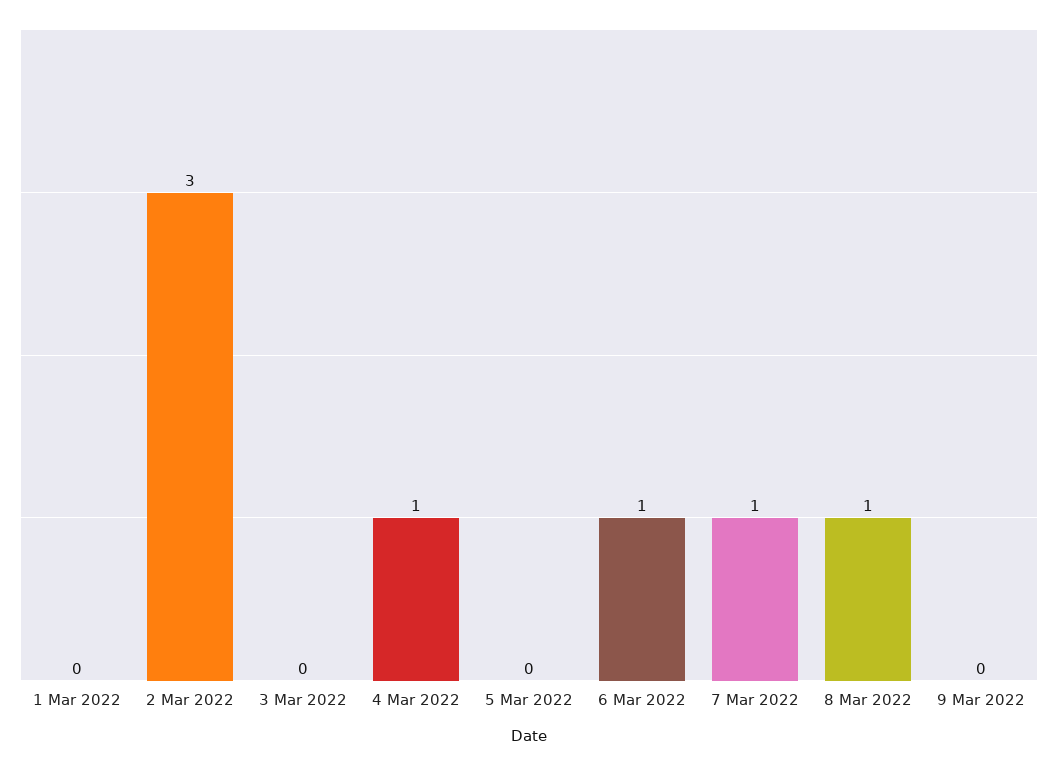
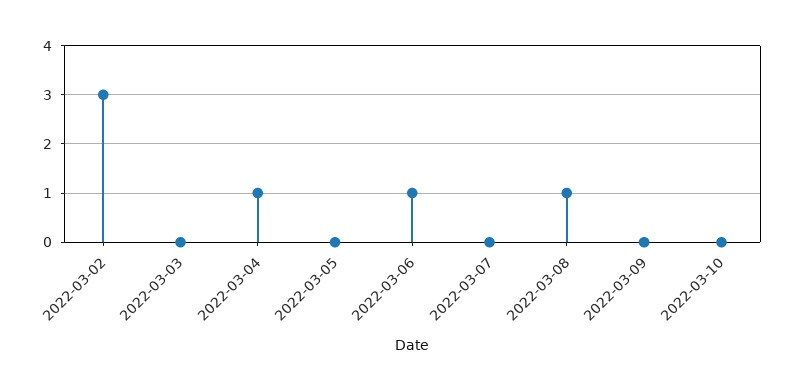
1 Mar 2022: 0 -> none
7 Mar 2022: 1 -> 0
2022-03-10: none -> 0

